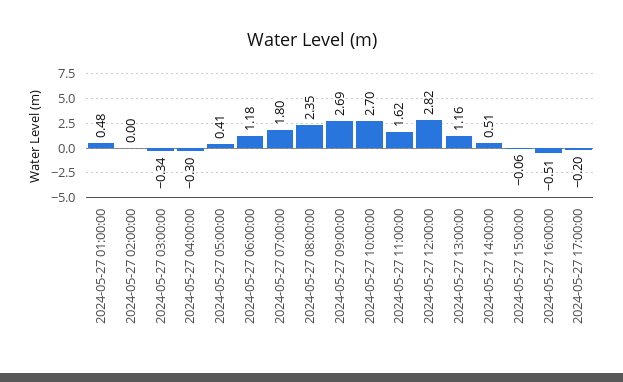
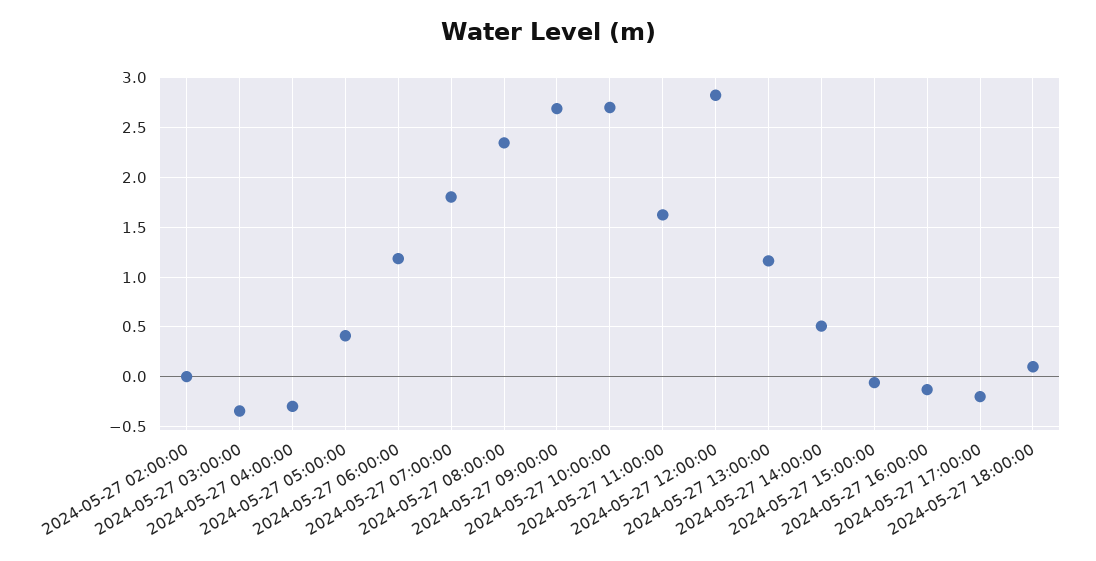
2024-05-27 01:00:00: 0.48 -> none
2024-05-27 16:00:00: -0.51 -> -0.1
2024-05-27 18:00:00: none -> 0.1

